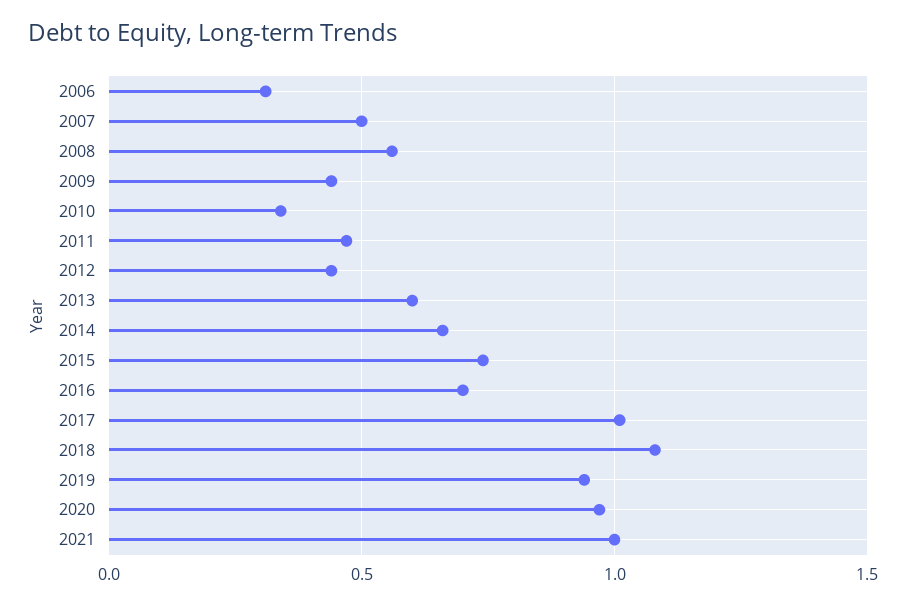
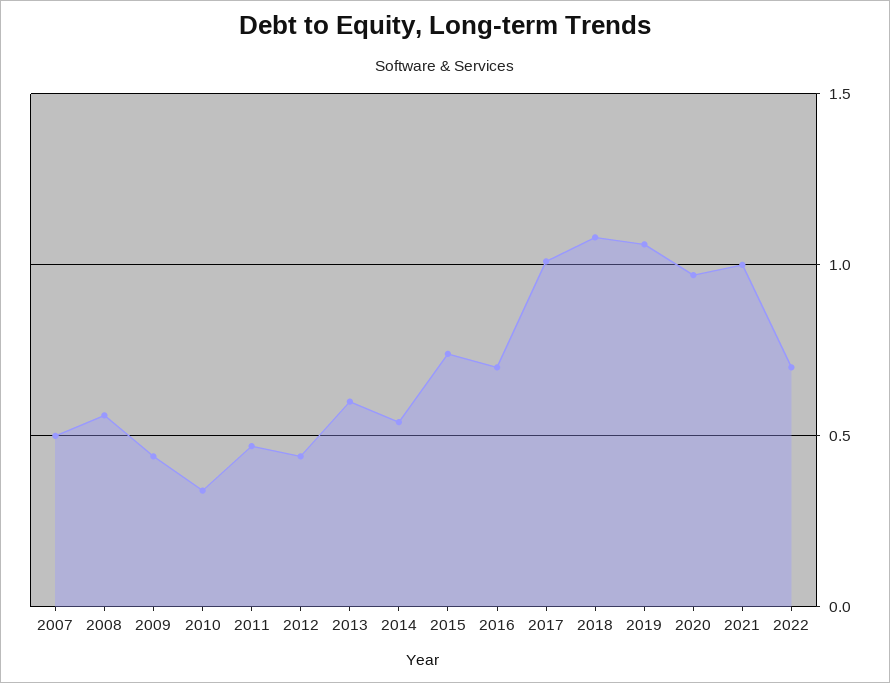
2006: 0.3 -> none
2014: 0.65 -> 0.55
2019: 0.95 -> 1.05
2022: none -> 0.7

